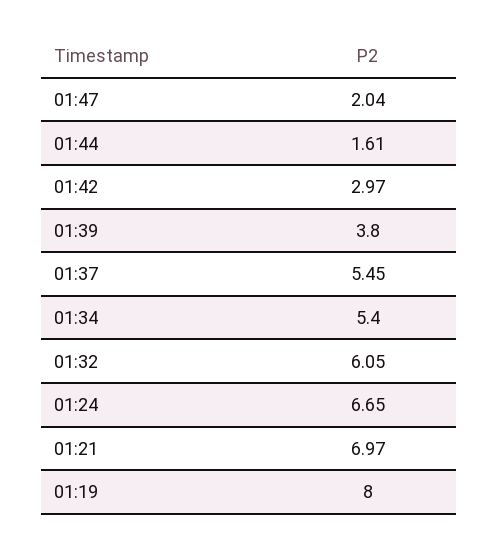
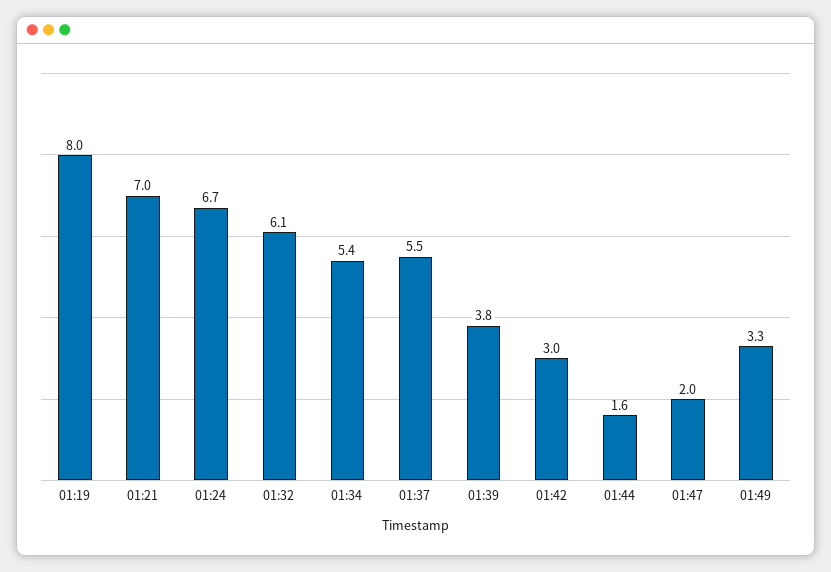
01:49: none -> 3.3

